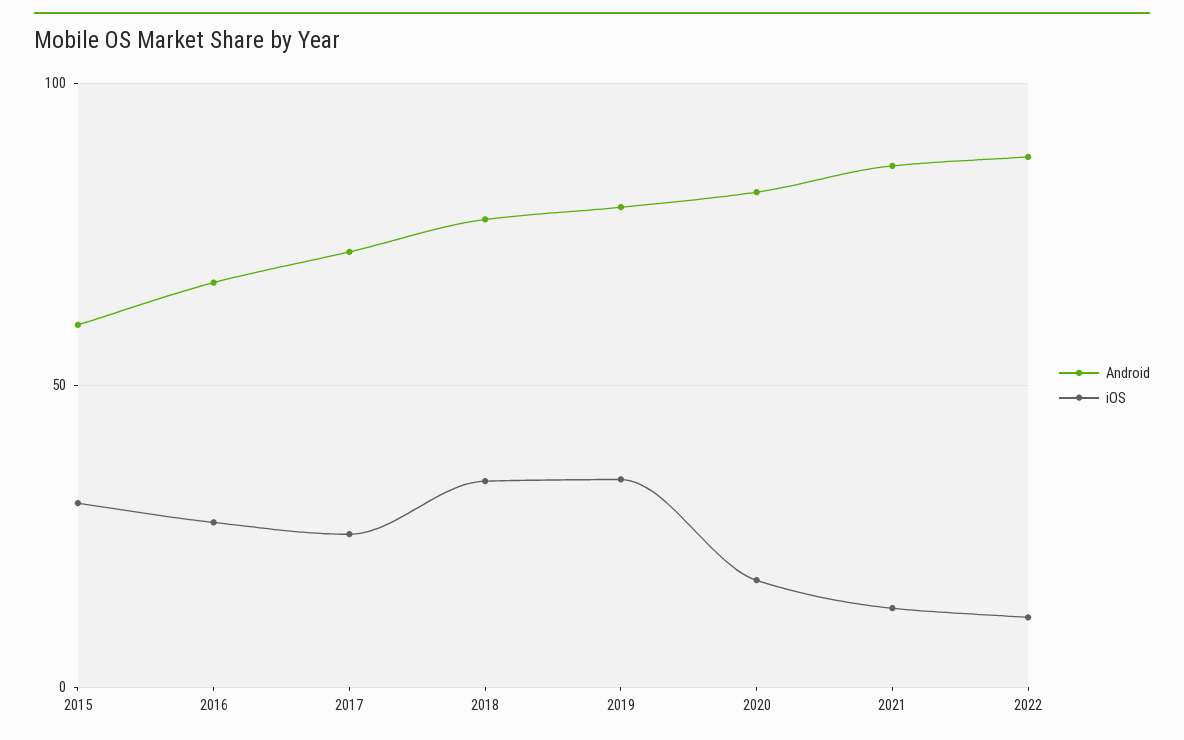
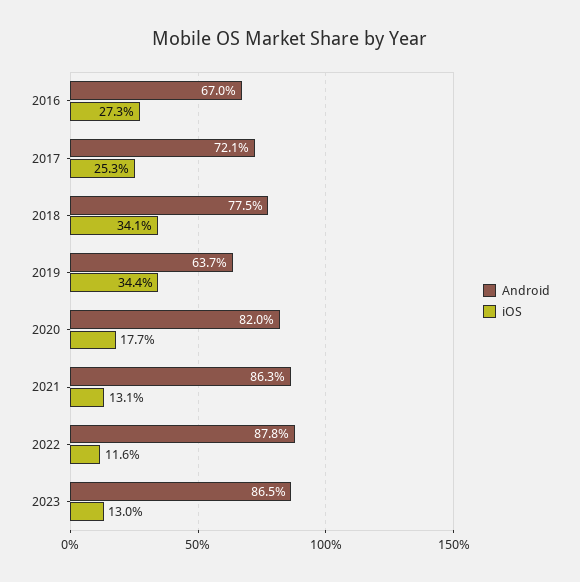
Android, 2015: 60 -> none
iOS, 2015: 30 -> none
Android, 2019: 80 -> 63.7
Android, 2023: none -> 86.5
iOS, 2023: none -> 13

